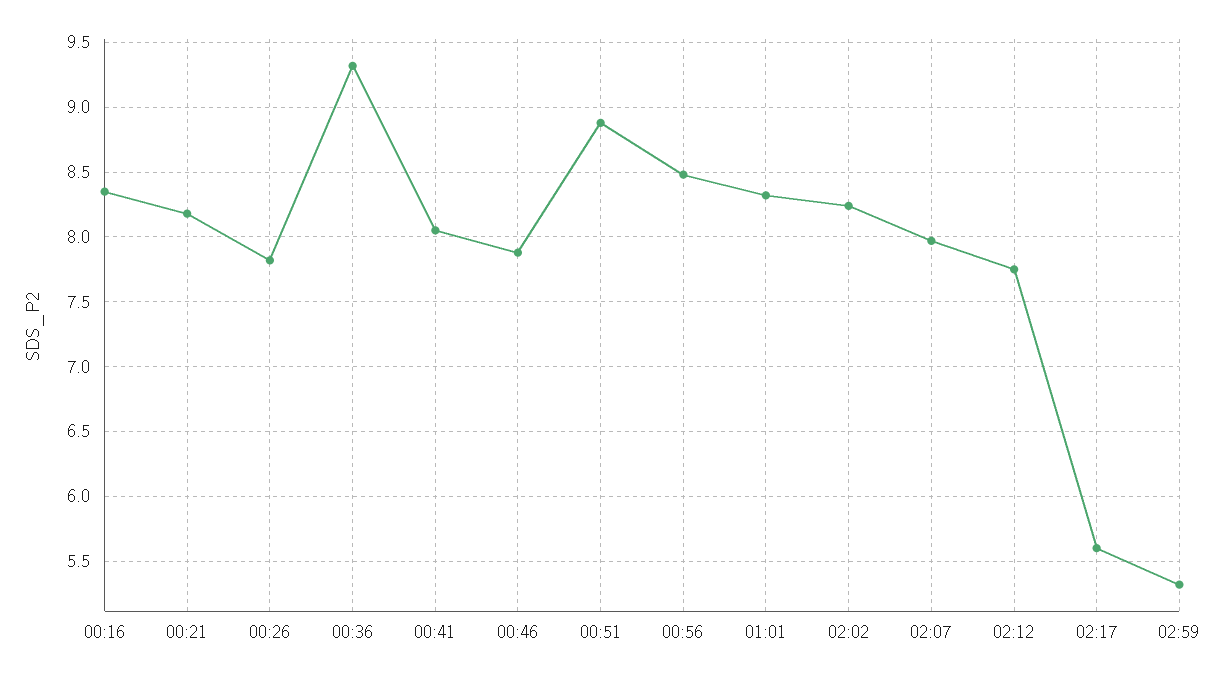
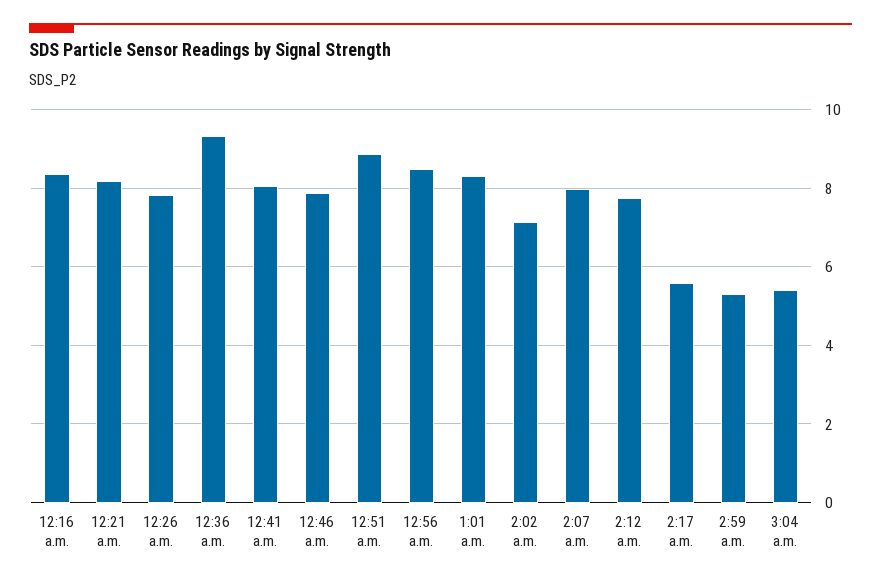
02:02: 8.25 -> 7.2
3:04 a.m.: none -> 5.4

